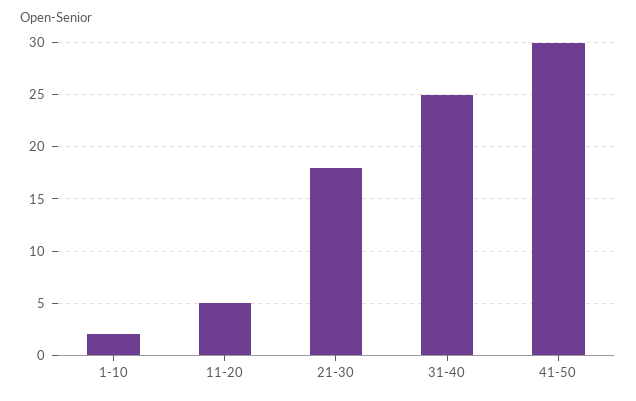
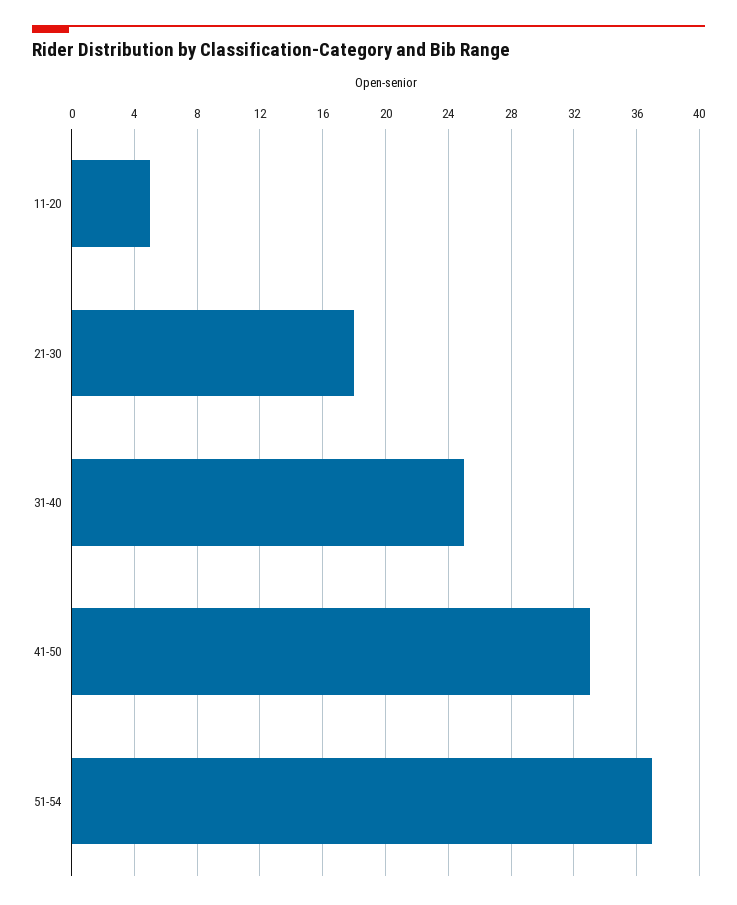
1-10: 2 -> none
41-50: 30 -> 33
51-54: none -> 37

